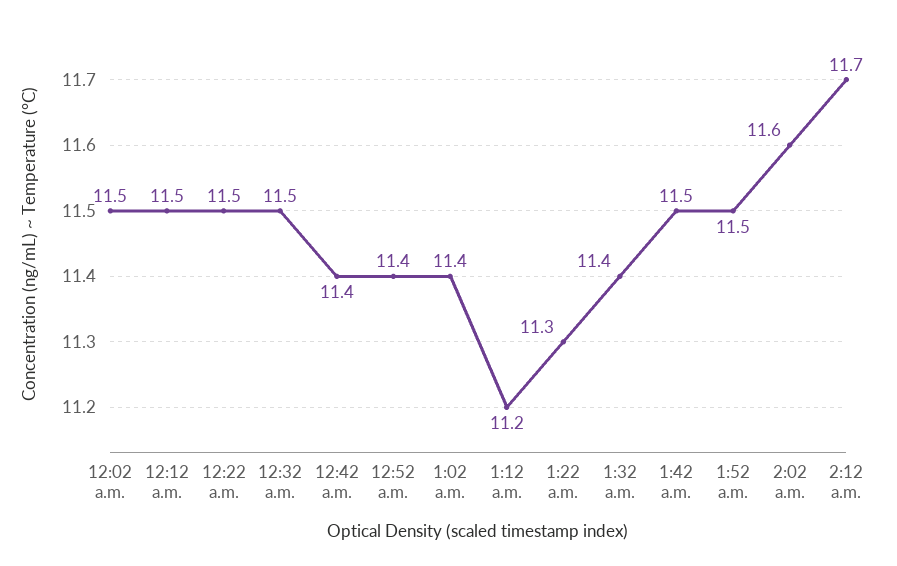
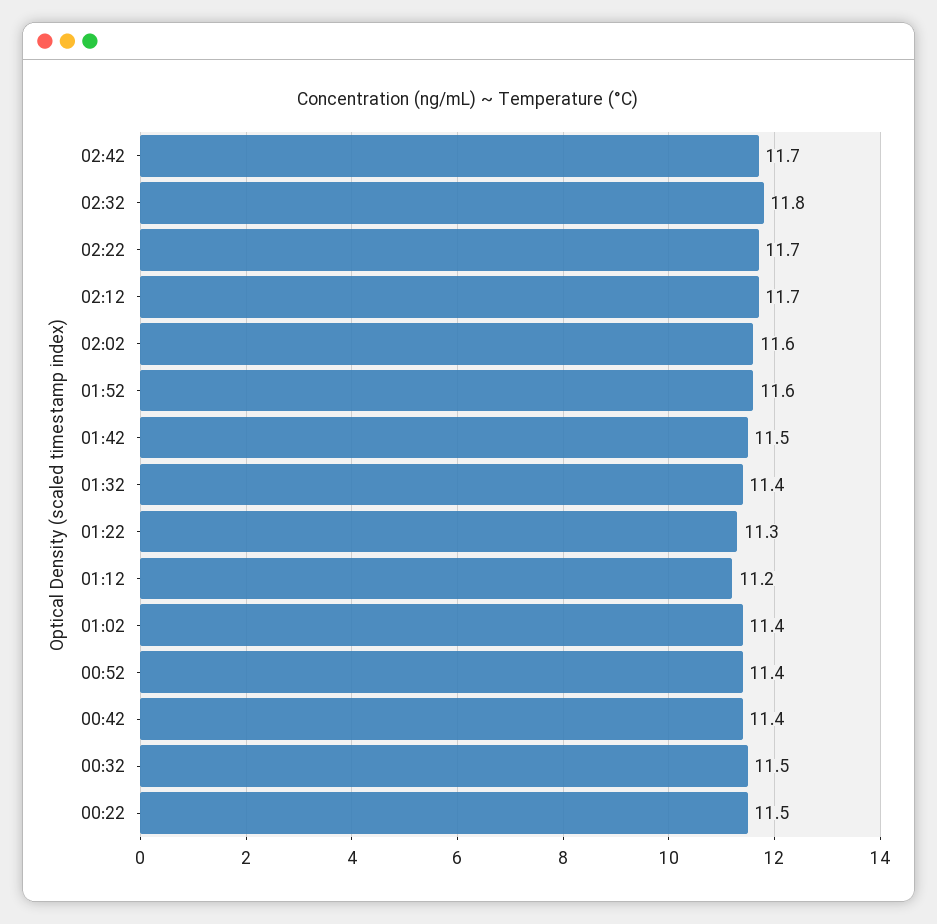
12:02 a.m.: 11.5 -> none
12:12 a.m.: 11.5 -> none
1:52 a.m.: 11.5 -> 11.6
02:42: none -> 11.7
02:32: none -> 11.8
02:22: none -> 11.7

